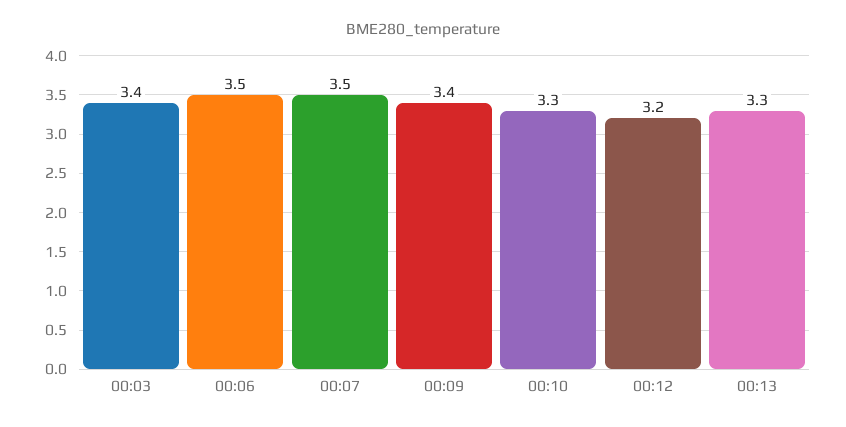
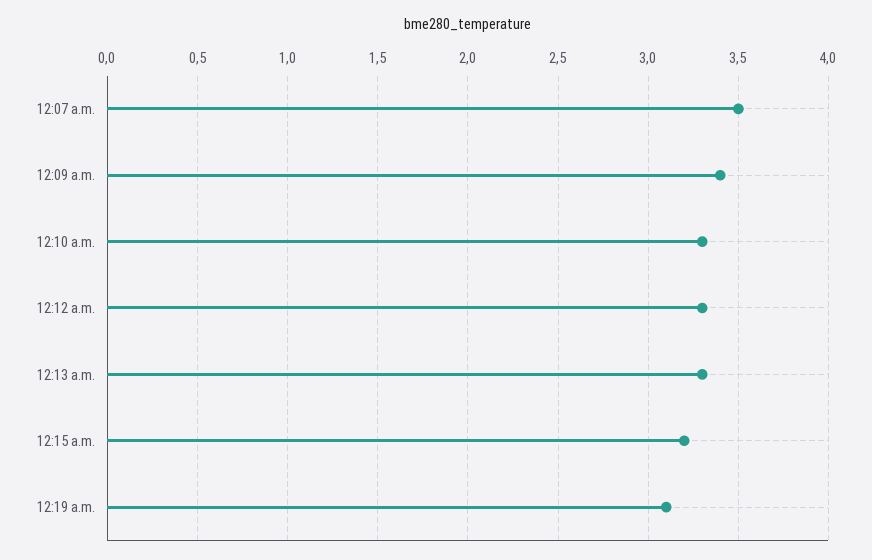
00:03: 3.4 -> none
00:06: 3.5 -> none
00:12: 3.2 -> 3.3
12:15 a.m.: none -> 3.2
12:19 a.m.: none -> 3.1

